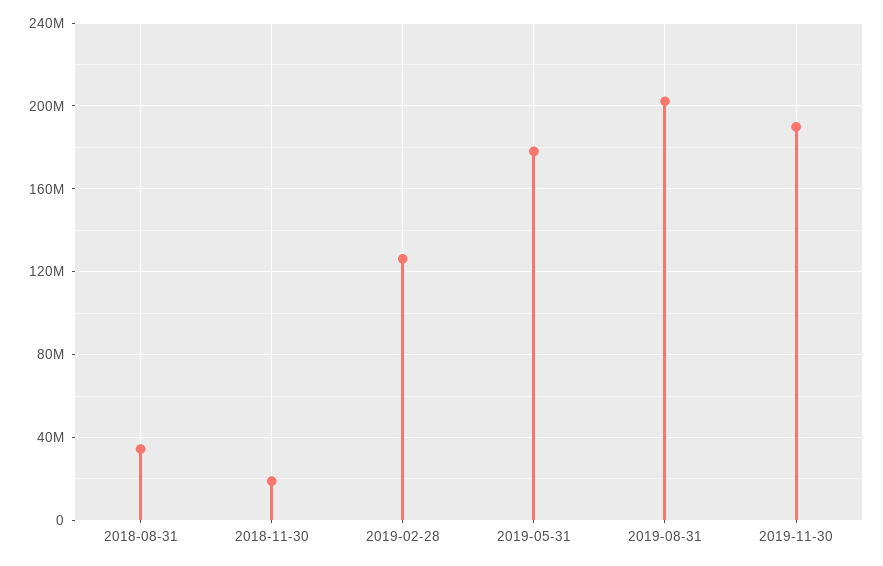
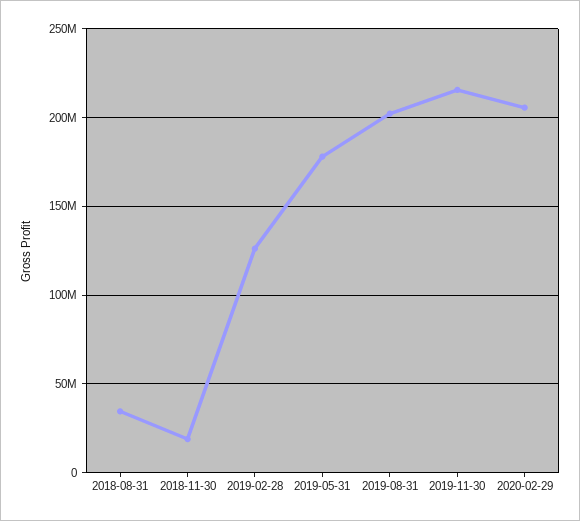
2019-11-30: 190000000 -> 215000000
2020-02-29: none -> 205000000

